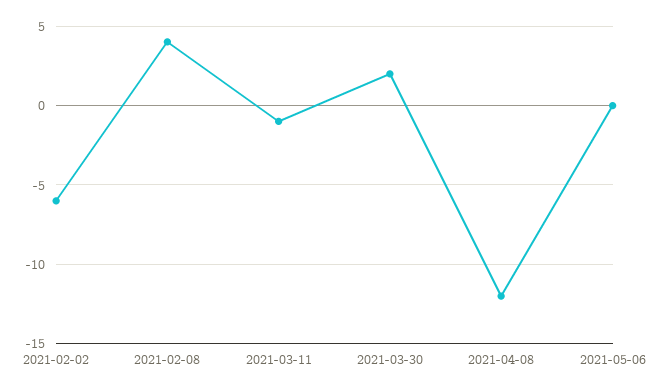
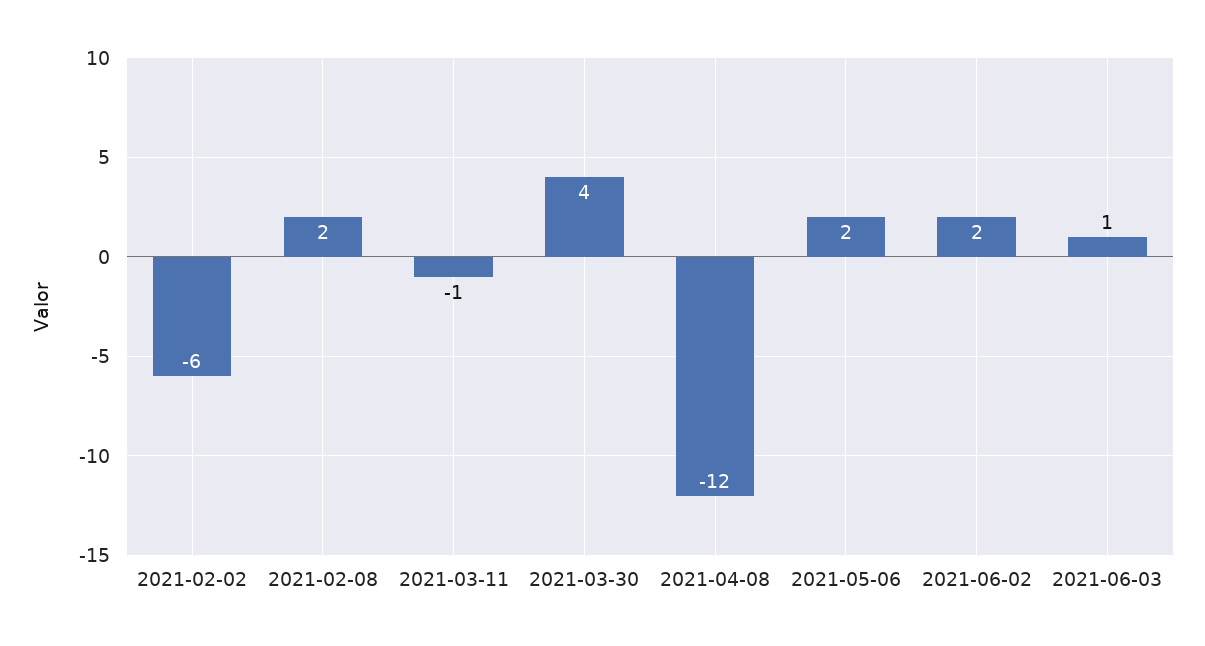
2021-02-08: 4 -> 2
2021-03-30: 2 -> 4
2021-05-06: 0 -> 2
2021-06-02: none -> 2
2021-06-03: none -> 1

